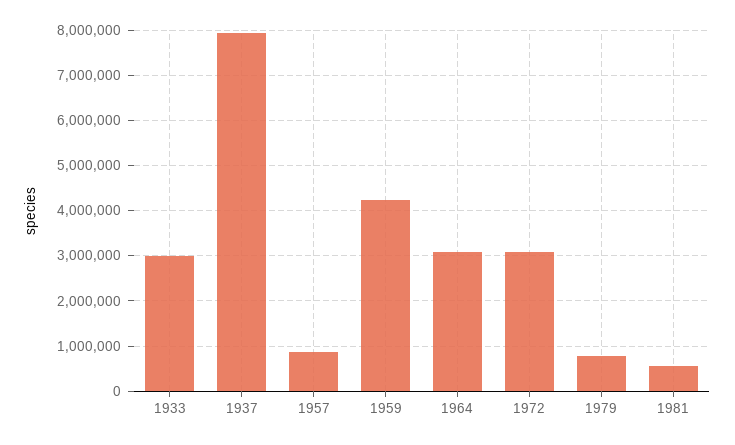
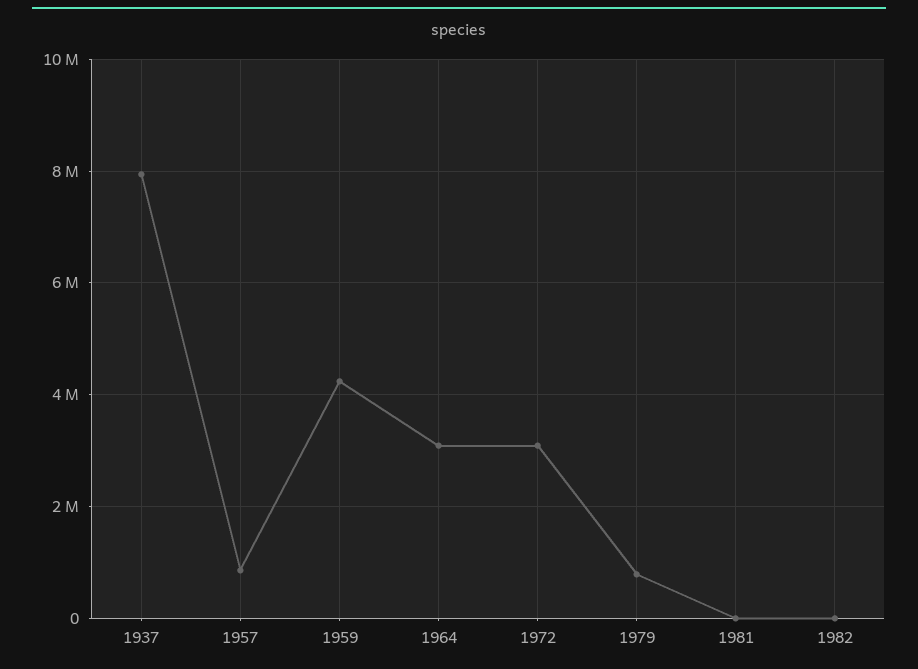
1933: 3000000 -> none
1981: 600000 -> 0
1982: none -> 0

